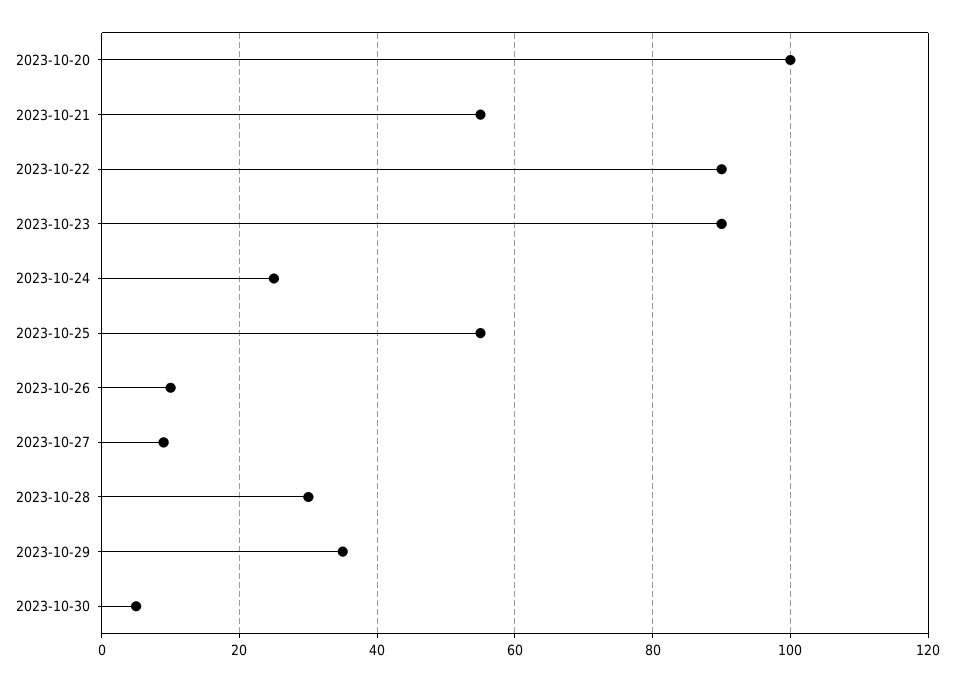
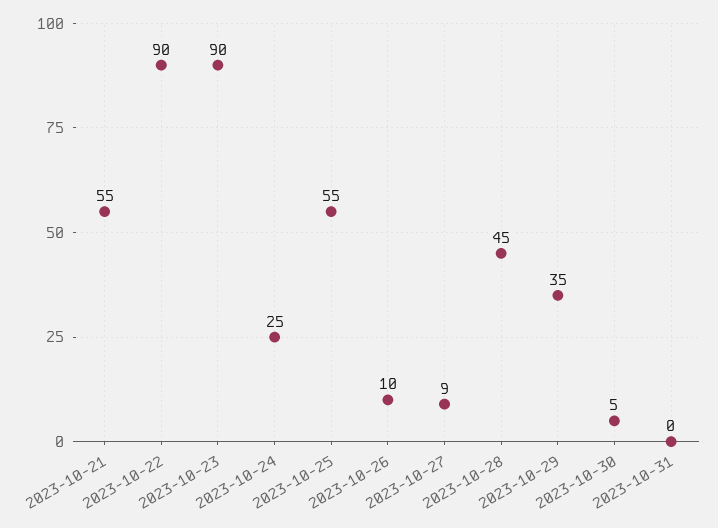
2023-10-20: 100 -> none
2023-10-28: 30 -> 45
2023-10-31: none -> 0

